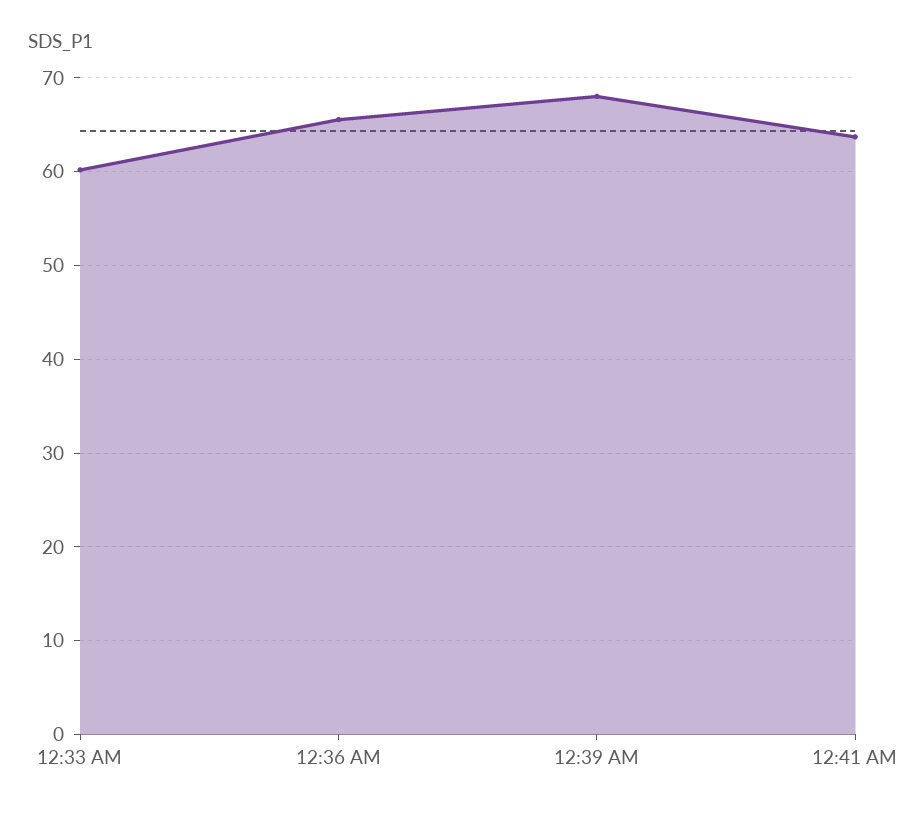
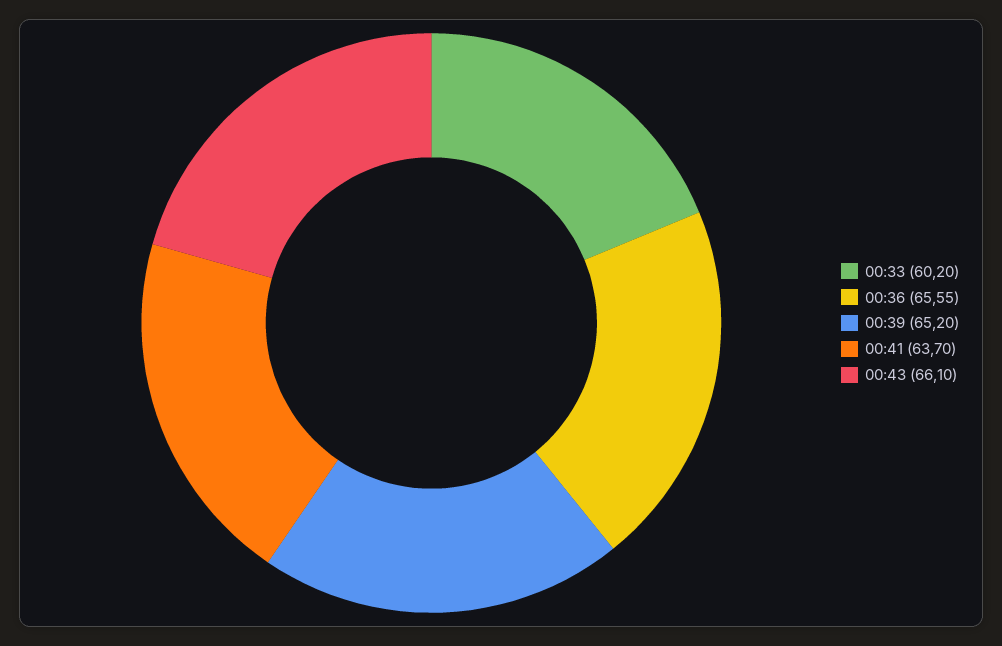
12:39 AM: 68 -> 65.2
00:43: none -> 66.1

